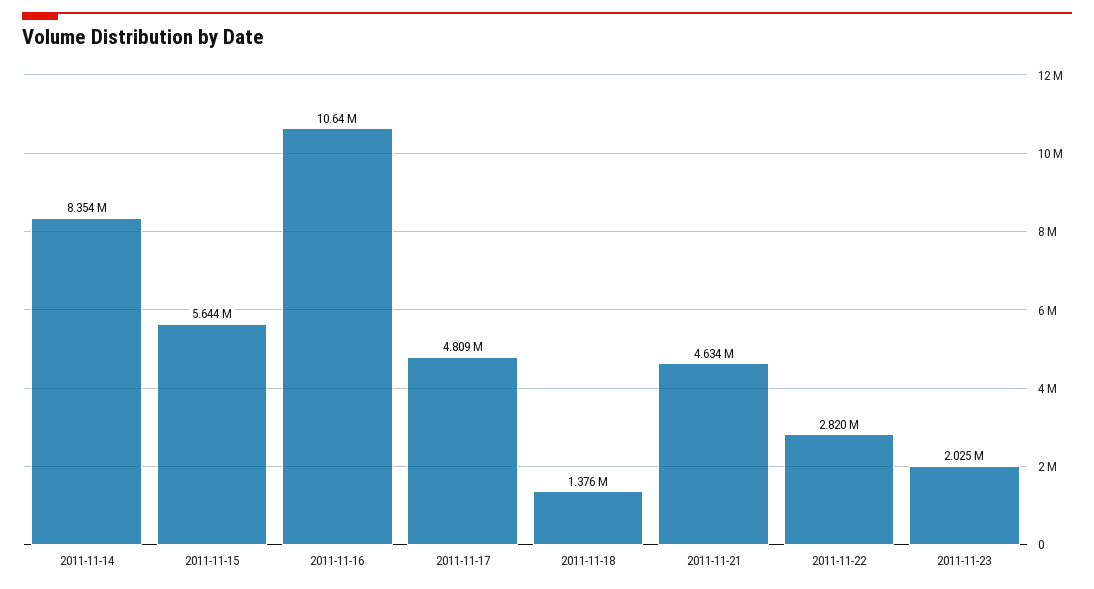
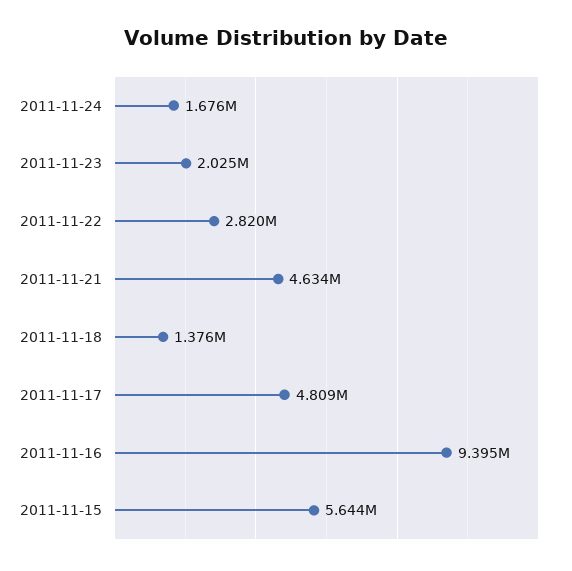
2011-11-14: 8354000 -> none
2011-11-16: 10640000 -> 9395000
2011-11-24: none -> 1676000

